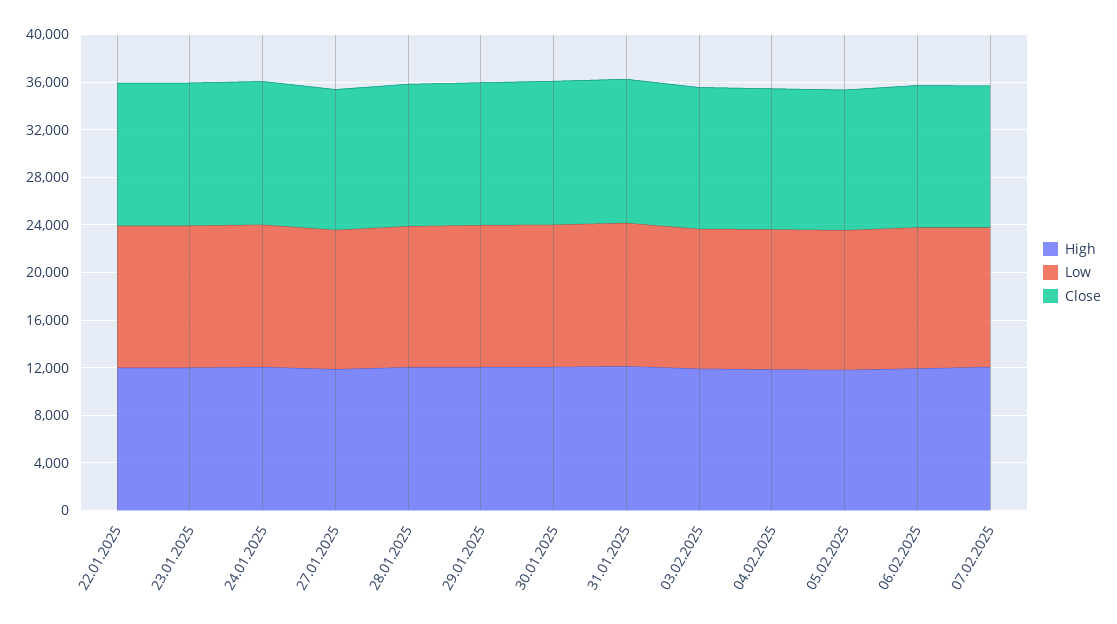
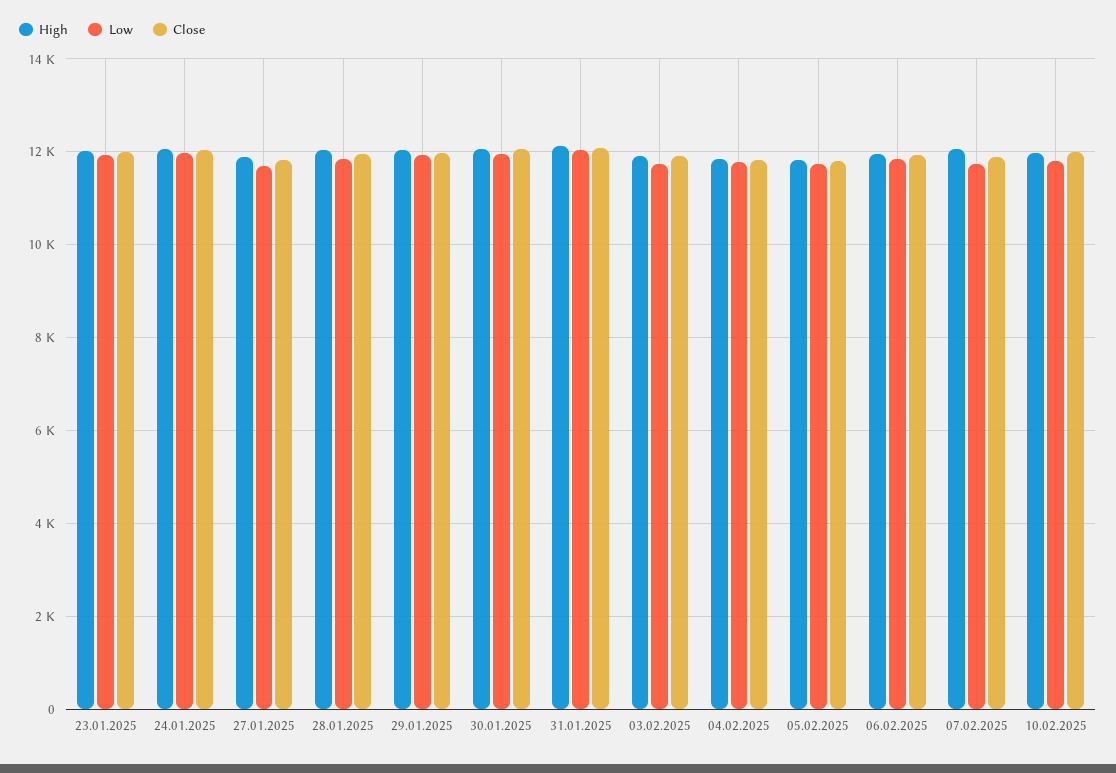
High, 22.01.2025: 12000 -> none
Low, 22.01.2025: 12000 -> none
Close, 22.01.2025: 12000 -> none
High, 10.02.2025: none -> 12000
Low, 10.02.2025: none -> 11800
Close, 10.02.2025: none -> 12000

